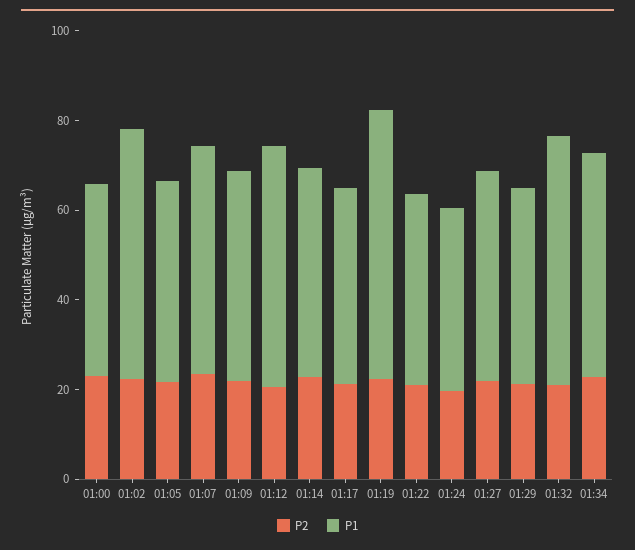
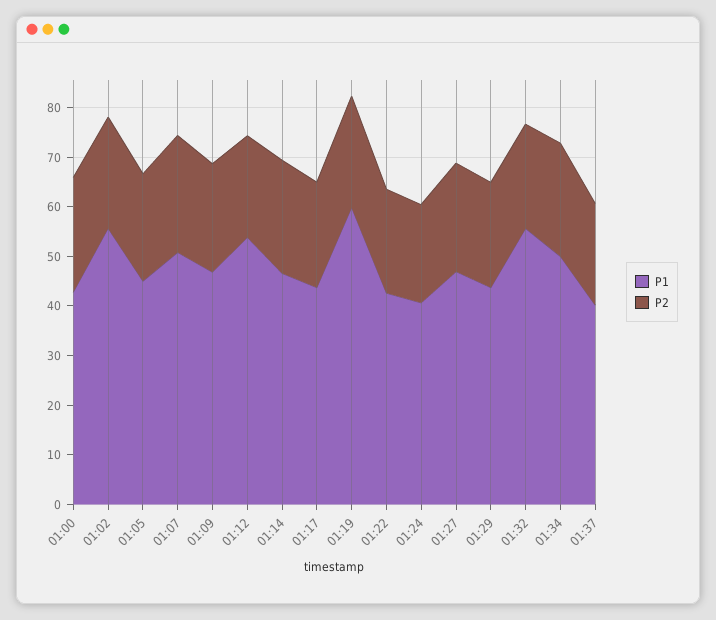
P1, 01:37: none -> 40
P2, 01:37: none -> 20

